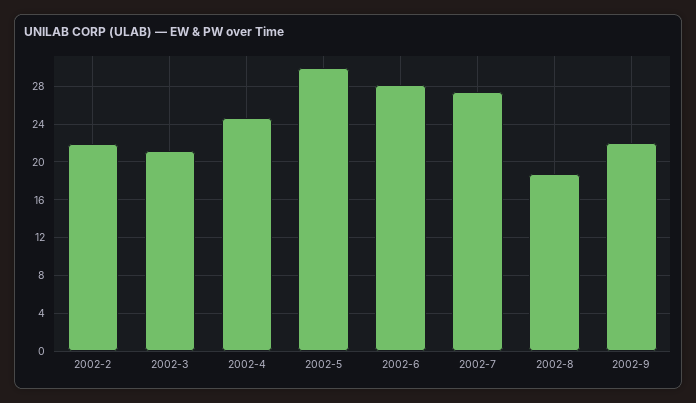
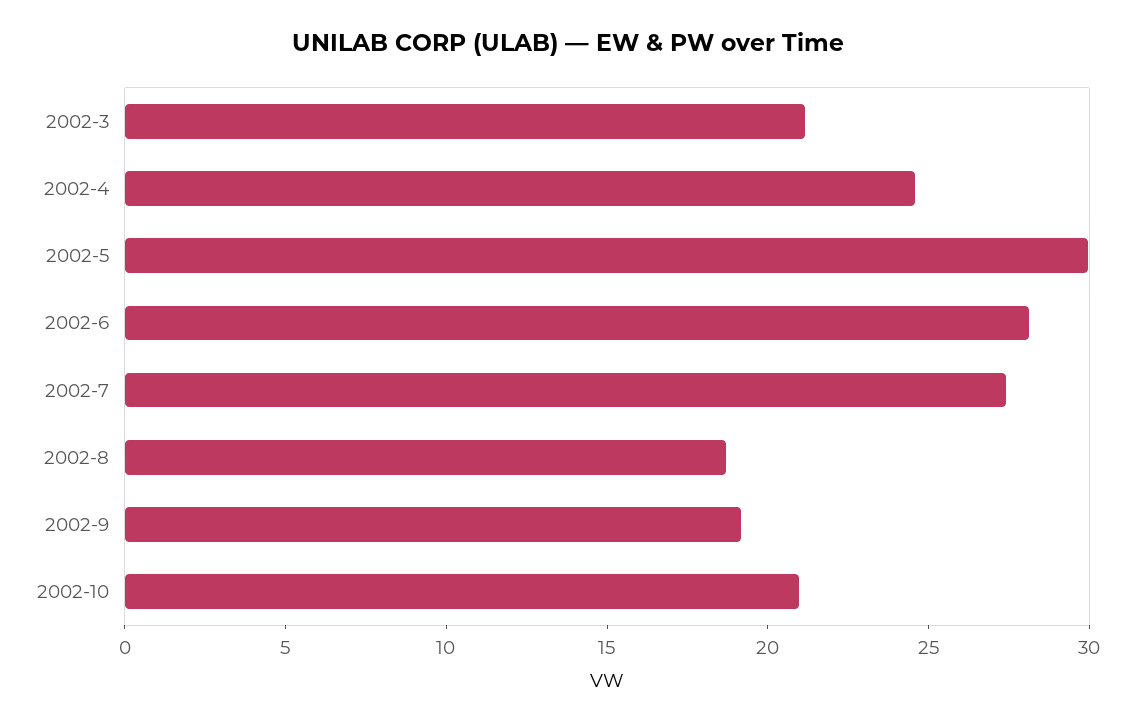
2002-2: 22 -> none
2002-9: 22 -> 19
2002-10: none -> 21

